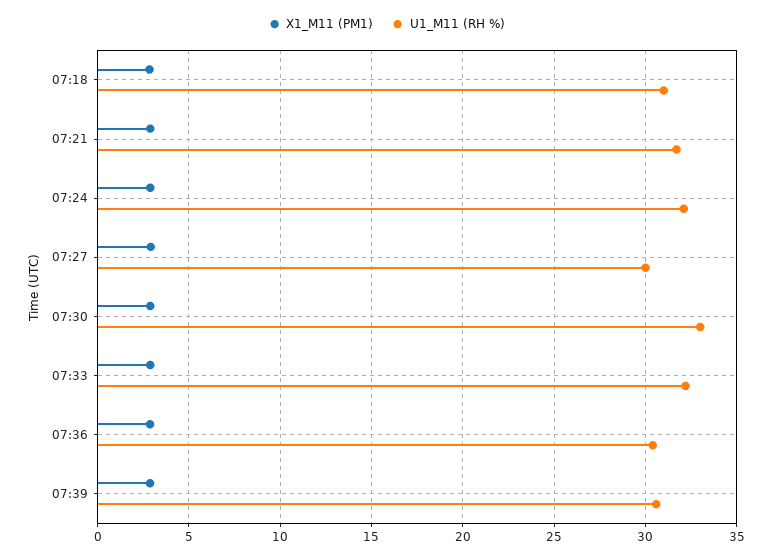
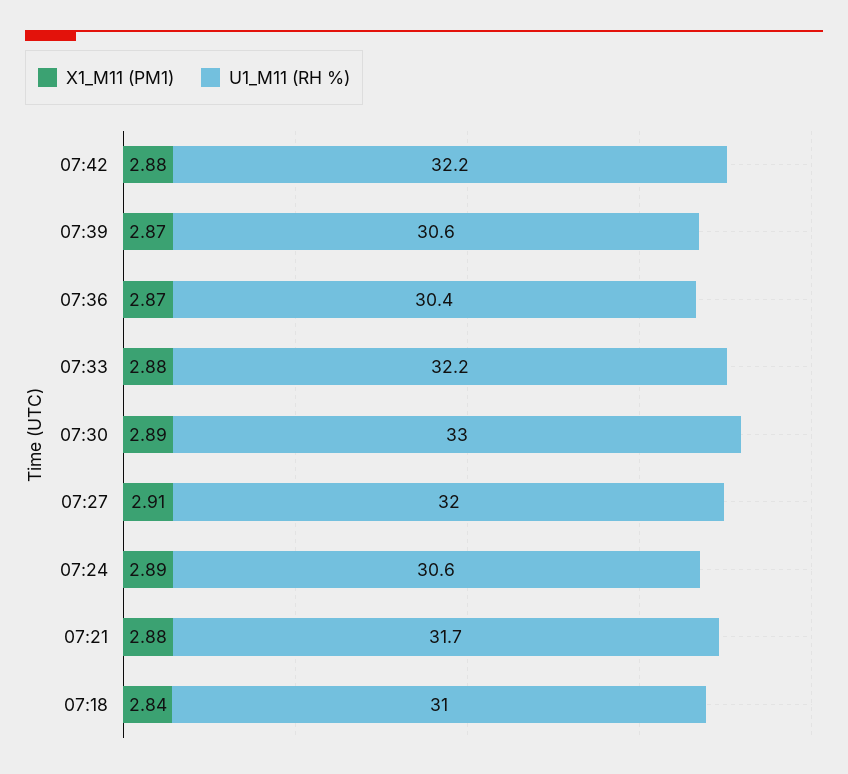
U1_M11 (RH %), 07:24: 32 -> 30.6
U1_M11 (RH %), 07:27: 30 -> 32
X1_M11 (PM1), 07:42: none -> 2.88
U1_M11 (RH %), 07:42: none -> 32.2

